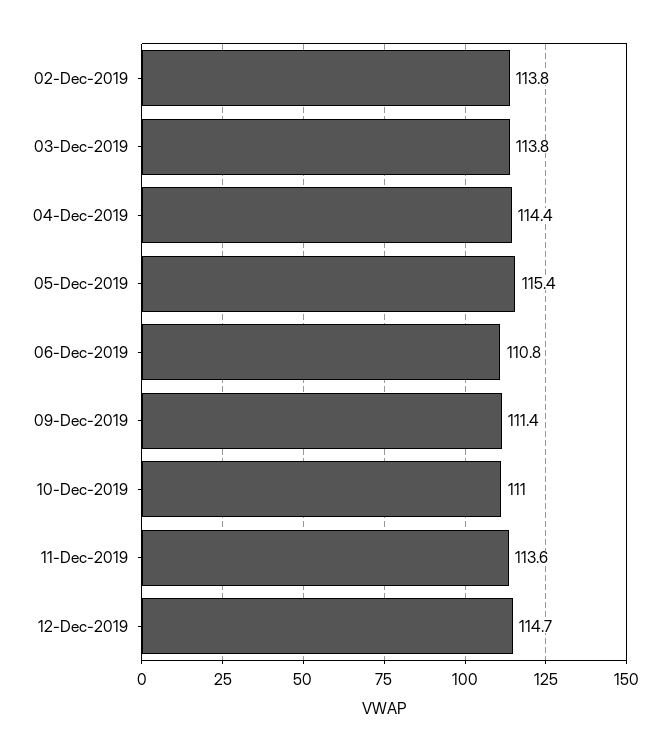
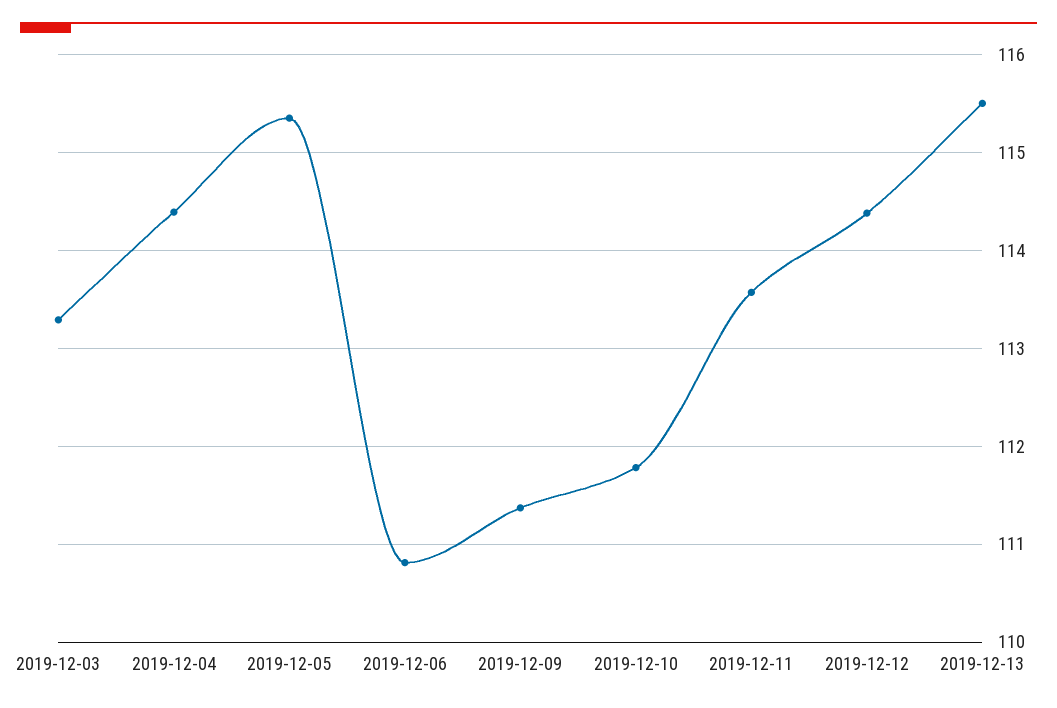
02-Dec-2019: 113.8 -> none
03-Dec-2019: 113.8 -> 113.3
10-Dec-2019: 111 -> 111.8
12-Dec-2019: 114.7 -> 114.4
2019-12-13: none -> 115.5

